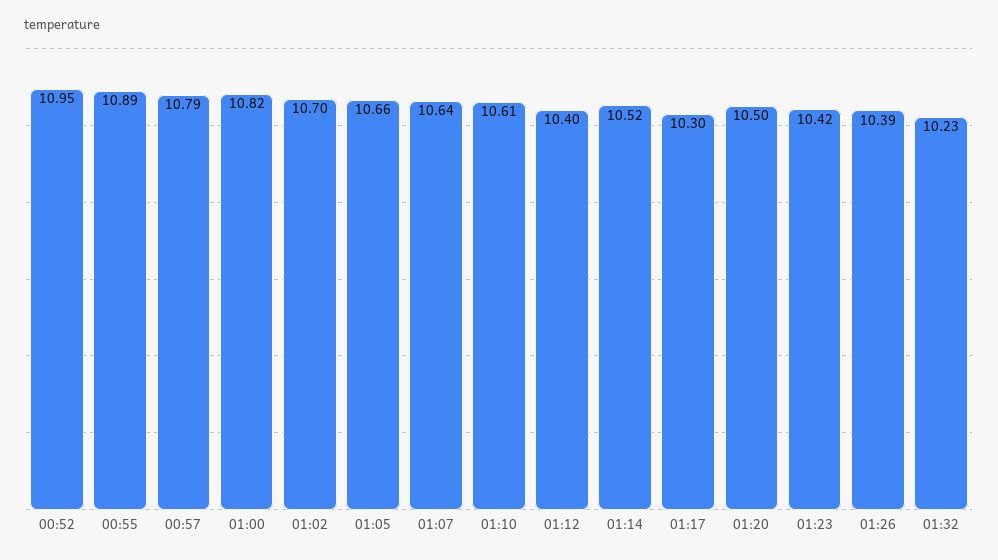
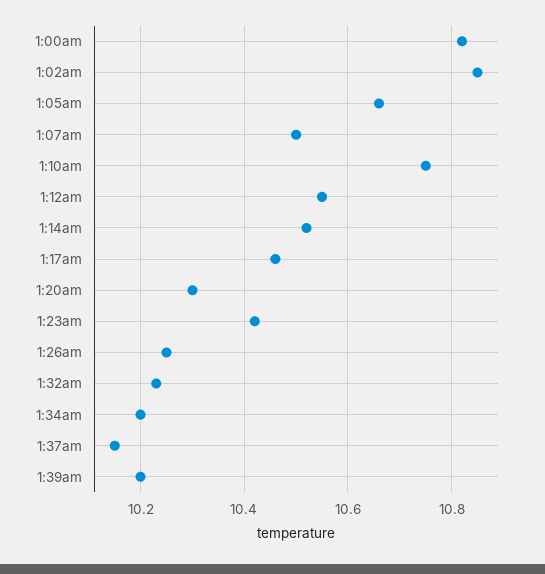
00:52: 10.95 -> none
00:55: 10.89 -> none
00:57: 10.79 -> none
01:02: 10.7 -> 10.85
01:07: 10.64 -> 10.5
01:10: 10.61 -> 10.75
01:12: 10.4 -> 10.55
01:17: 10.3 -> 10.45
01:20: 10.5 -> 10.3
01:26: 10.39 -> 10.25
1:34am: none -> 10.2
1:37am: none -> 10.15
1:39am: none -> 10.2

